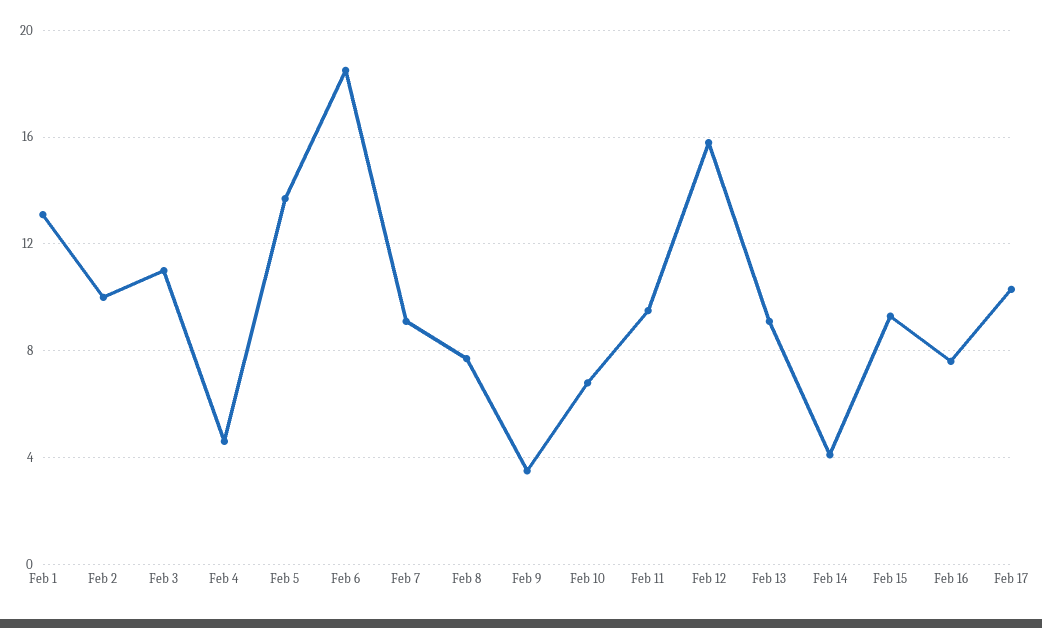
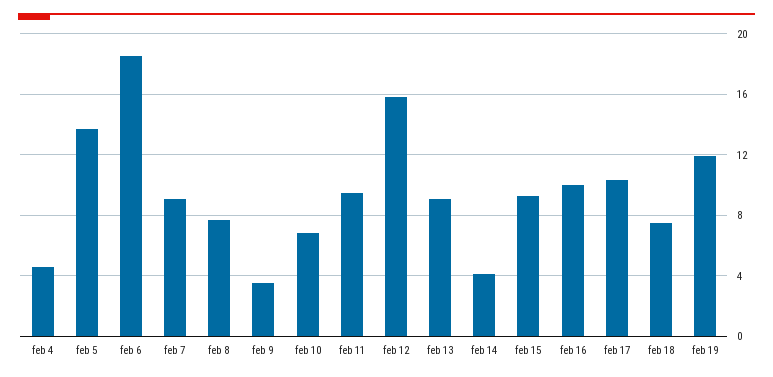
Feb 1: 13 -> none
Feb 2: 10 -> none
Feb 3: 11 -> none
Feb 16: 7.5 -> 10
feb 18: none -> 7.5
feb 19: none -> 12

